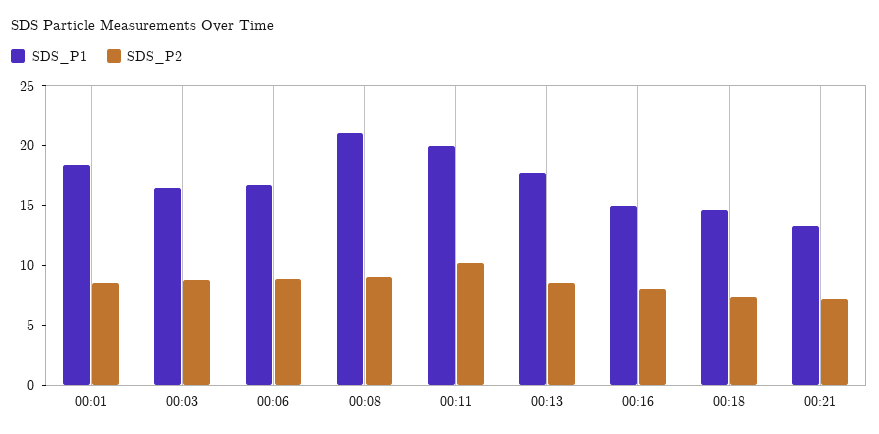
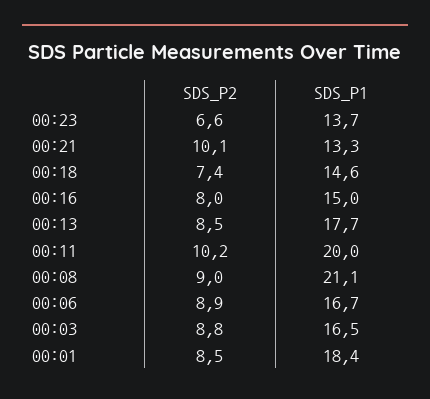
SDS_P2, 00:21: 7 -> 10.1
SDS_P2, 00:23: none -> 6.6
SDS_P1, 00:23: none -> 13.7

